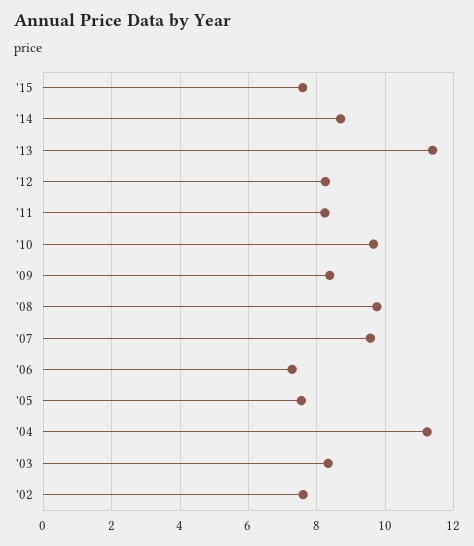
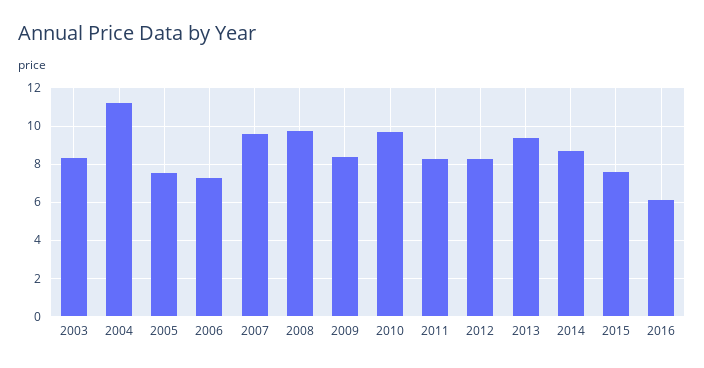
'13: 11.4 -> 9.5
'02: 7.6 -> none
2016: none -> 6

